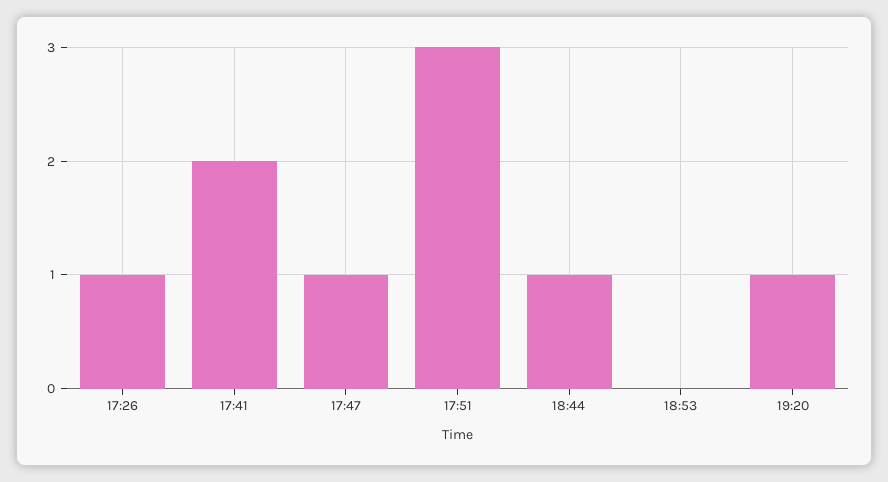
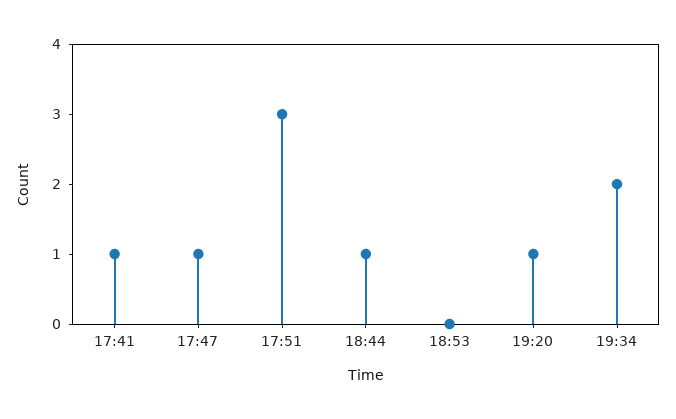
17:26: 1 -> none
17:41: 2 -> 1
19:34: none -> 2

